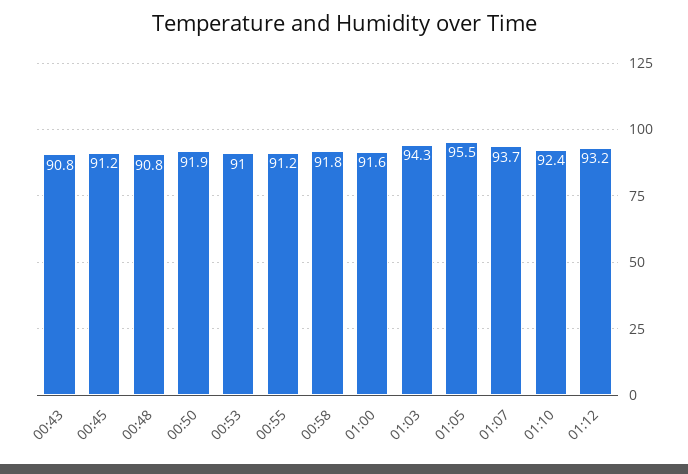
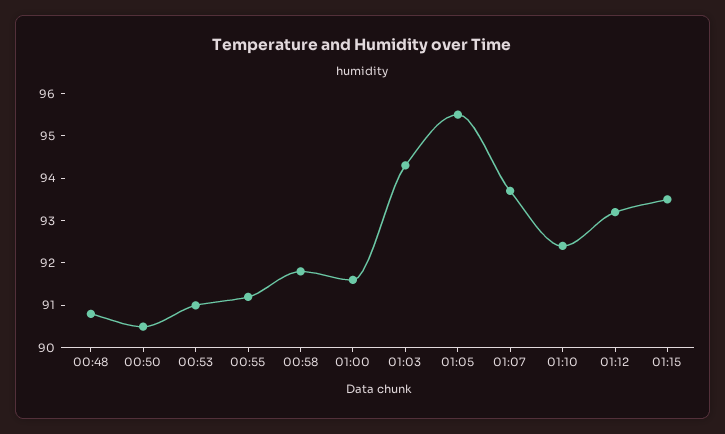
00:43: 90.8 -> none
00:45: 91.2 -> none
00:50: 91.9 -> 90.5
01:15: none -> 93.5

